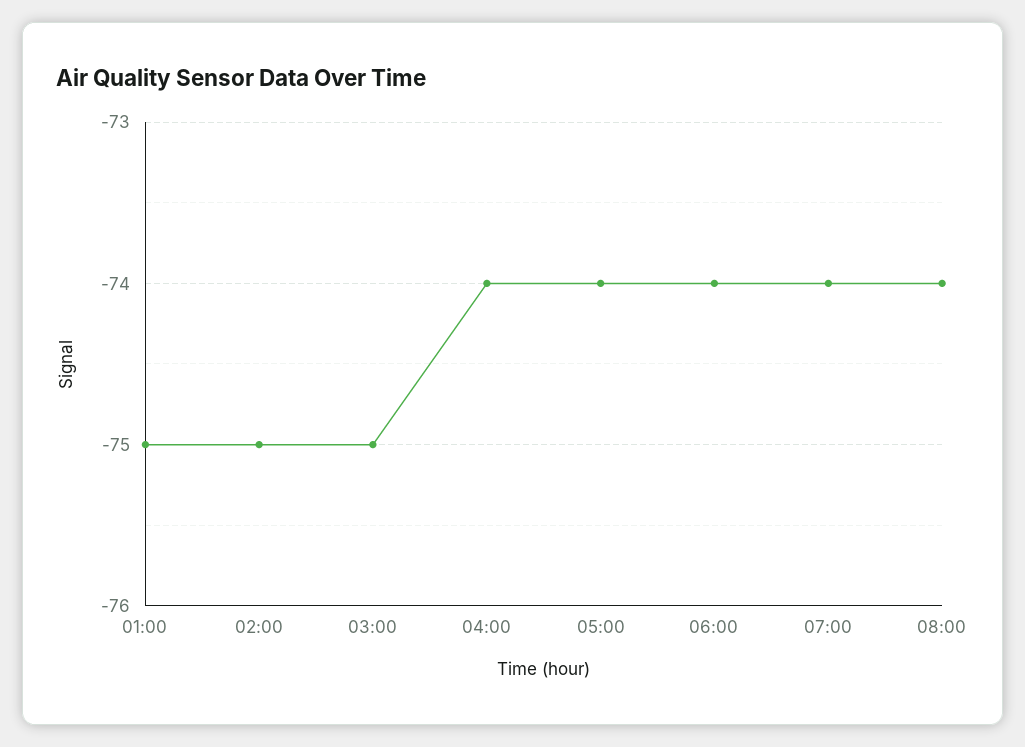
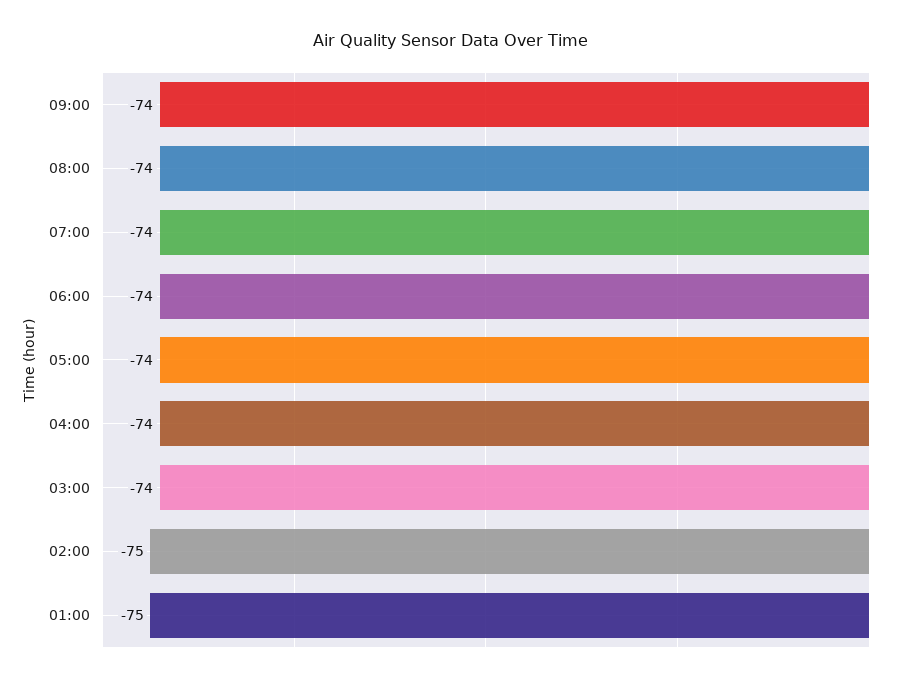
03:00: -75 -> -74
09:00: none -> -74

